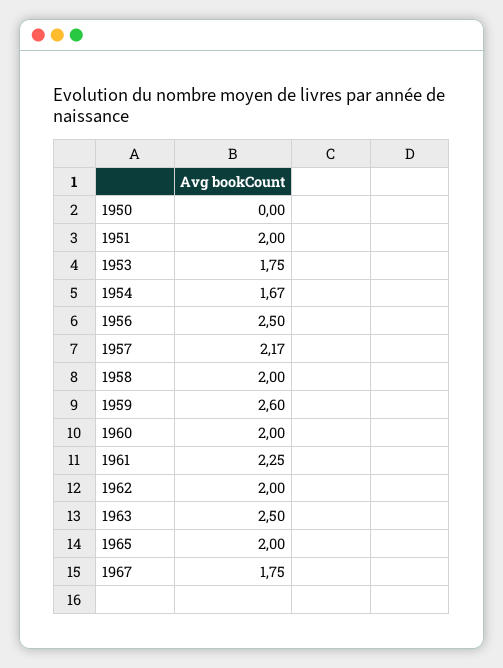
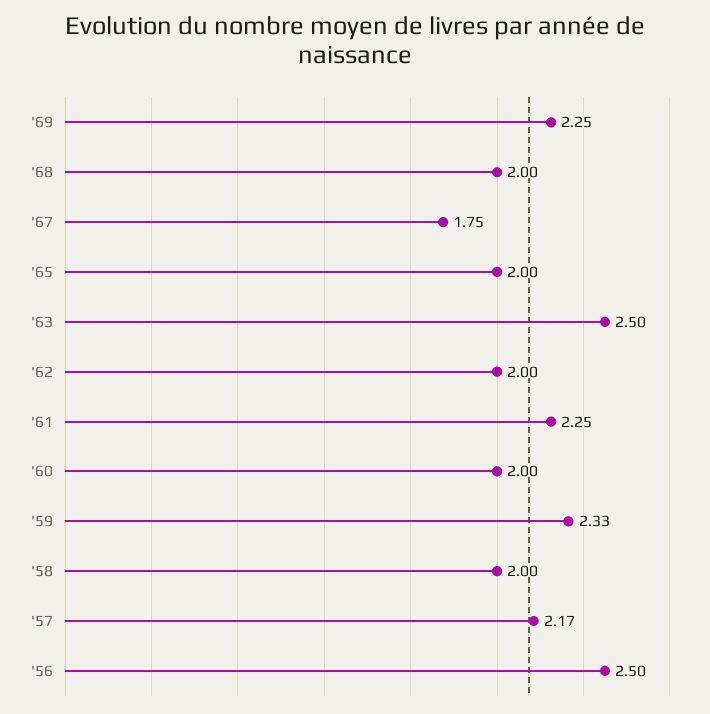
1950: 0 -> none
1951: 2 -> none
1953: 1.75 -> none
1954: 1.67 -> none
1959: 2.6 -> 2.33
'69: none -> 2.25
'68: none -> 2

